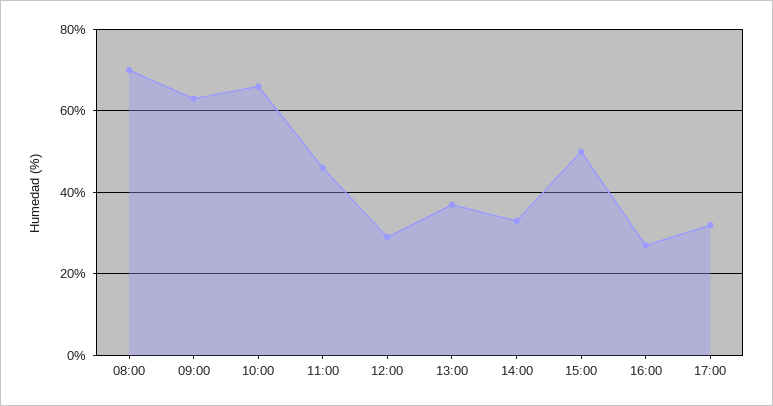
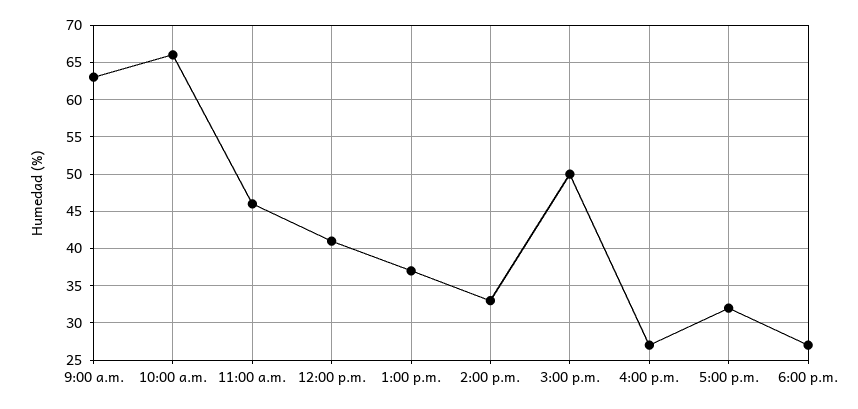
08:00: 70 -> none
12:00: 30 -> 41
6:00 p.m.: none -> 27

